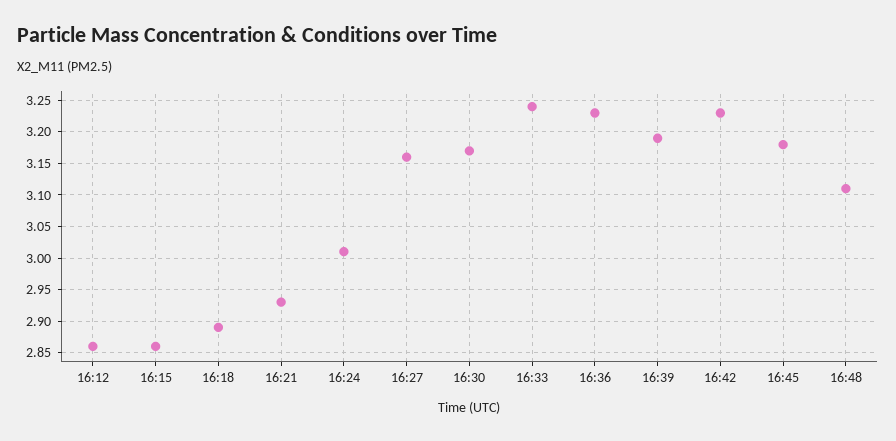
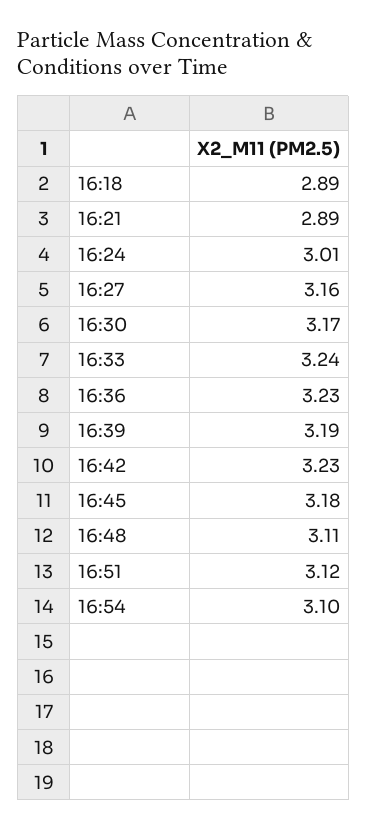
16:12: 2.86 -> none
16:15: 2.86 -> none
16:21: 2.93 -> 2.89
16:51: none -> 3.12
16:54: none -> 3.1

